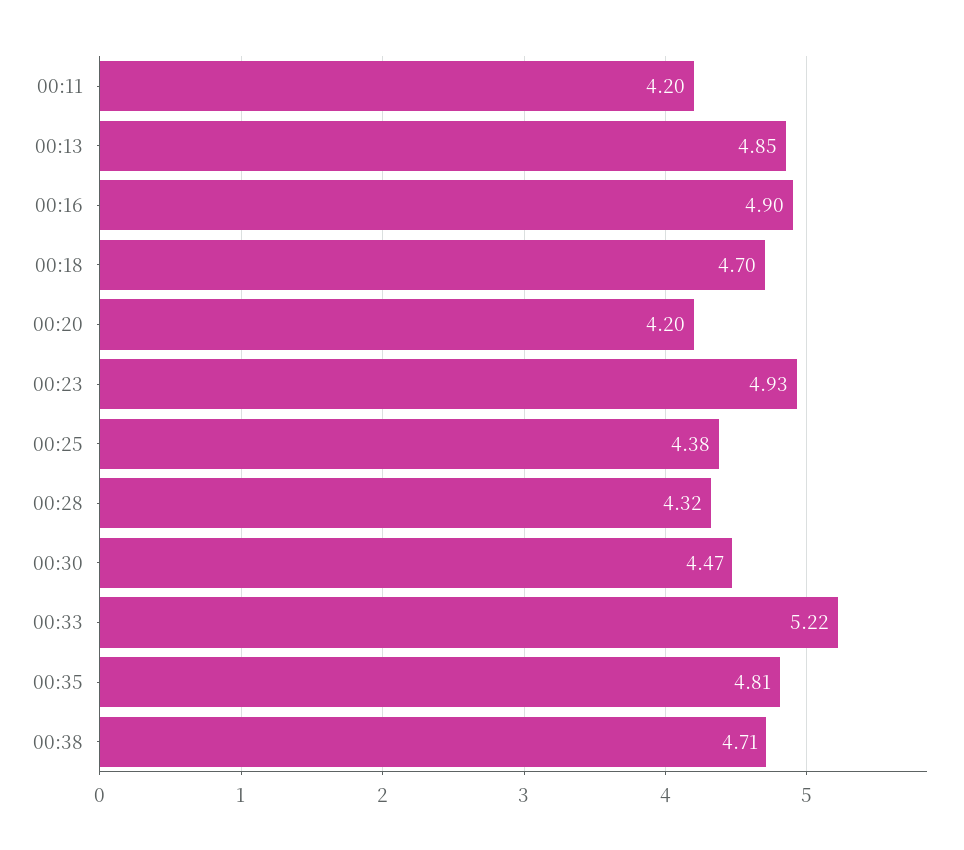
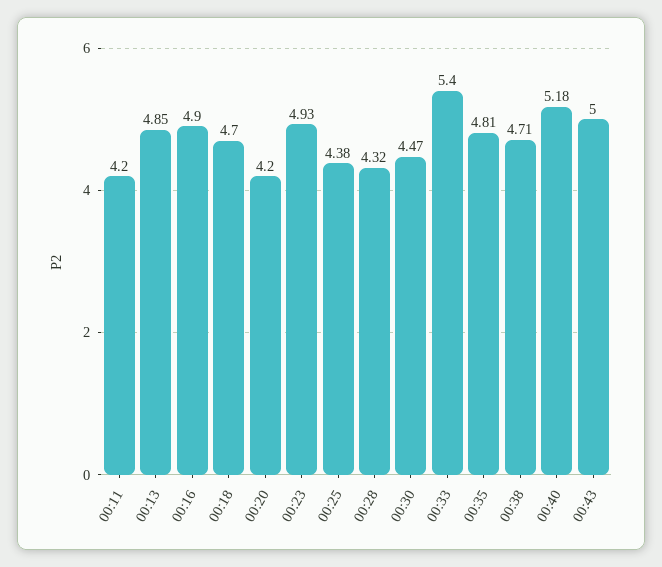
00:33: 5.22 -> 5.4
00:40: none -> 5.18
00:43: none -> 5

